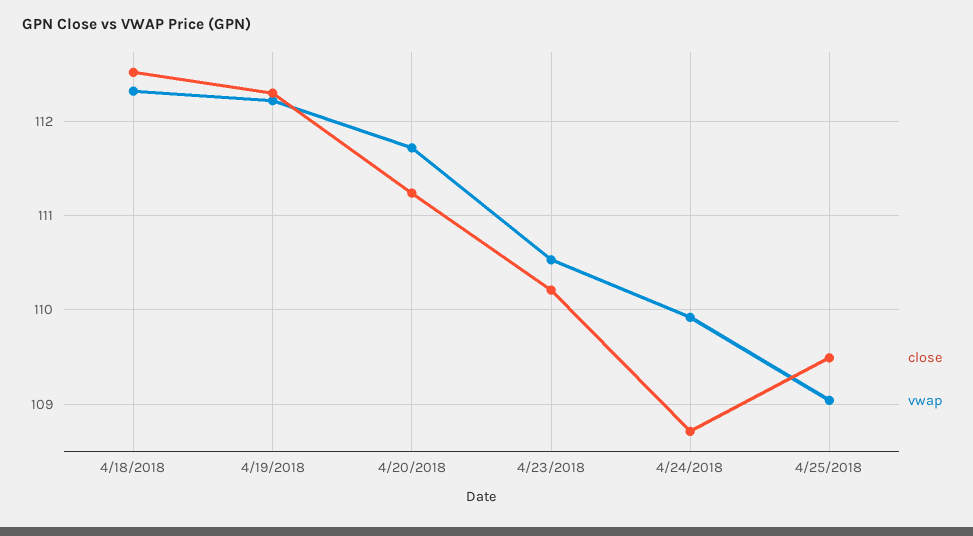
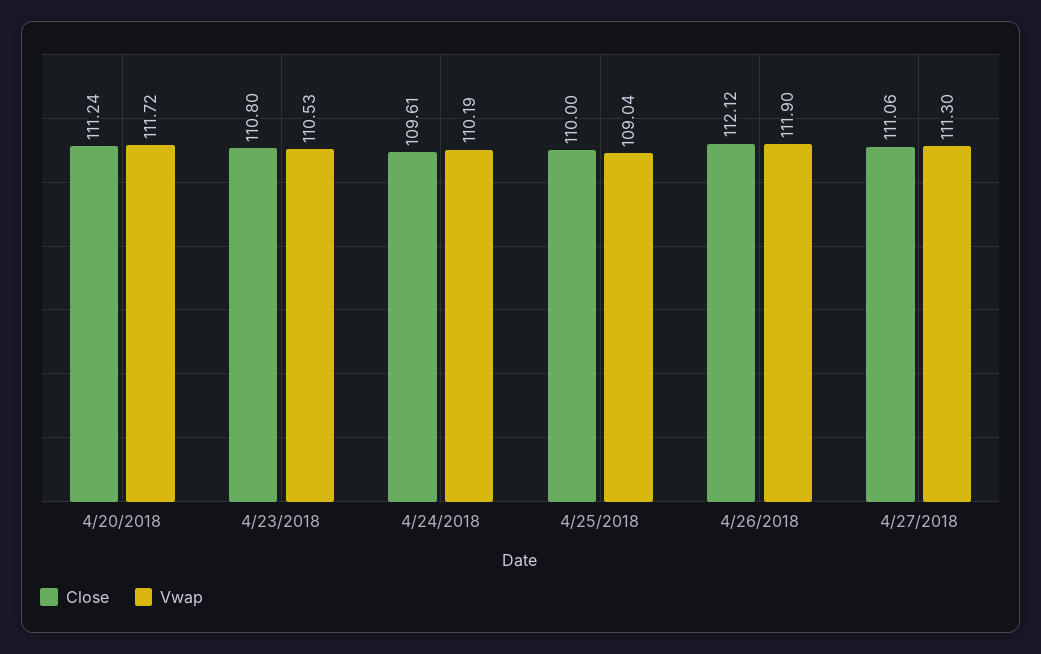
close, 4/18/2018: 112.5 -> none
vwap, 4/18/2018: 112.3 -> none
close, 4/19/2018: 112.3 -> none
vwap, 4/19/2018: 112.2 -> none
close, 4/23/2018: 110.2 -> 110.8
close, 4/24/2018: 108.7 -> 109.61
vwap, 4/24/2018: 109.9 -> 110.19
close, 4/25/2018: 109.5 -> 110
close, 4/26/2018: none -> 112.12
vwap, 4/26/2018: none -> 111.9
close, 4/27/2018: none -> 111.06
vwap, 4/27/2018: none -> 111.3

